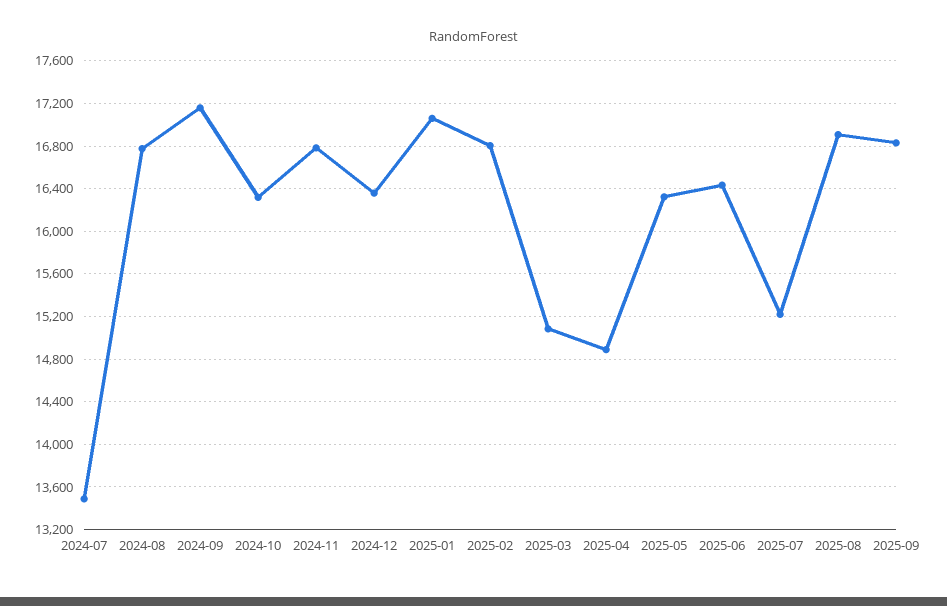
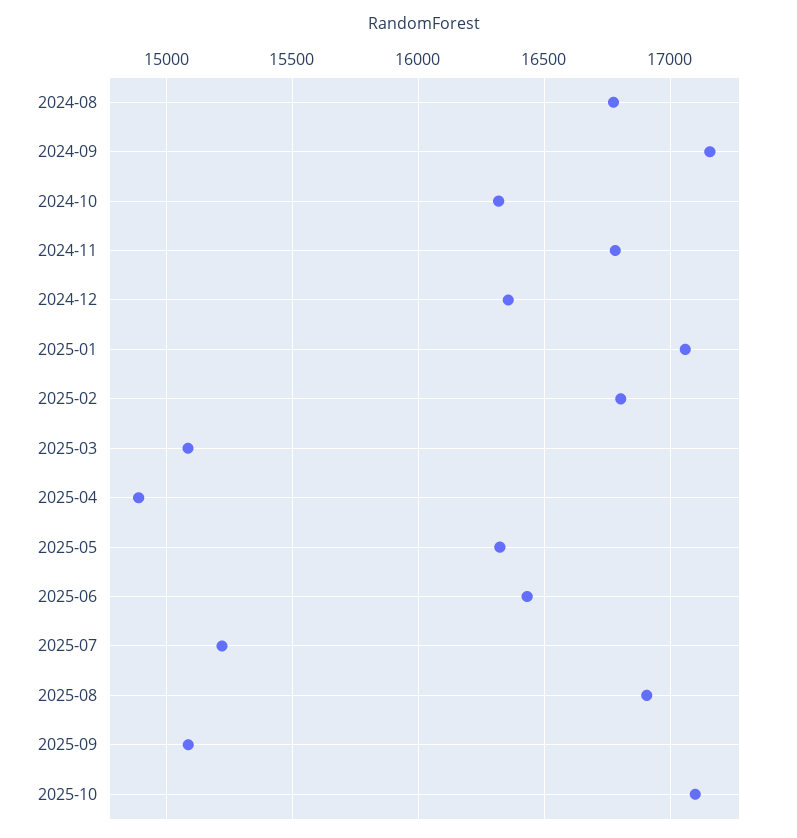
2024-07: 13500 -> none
2025-09: 16800 -> 15100
2025-10: none -> 17100

